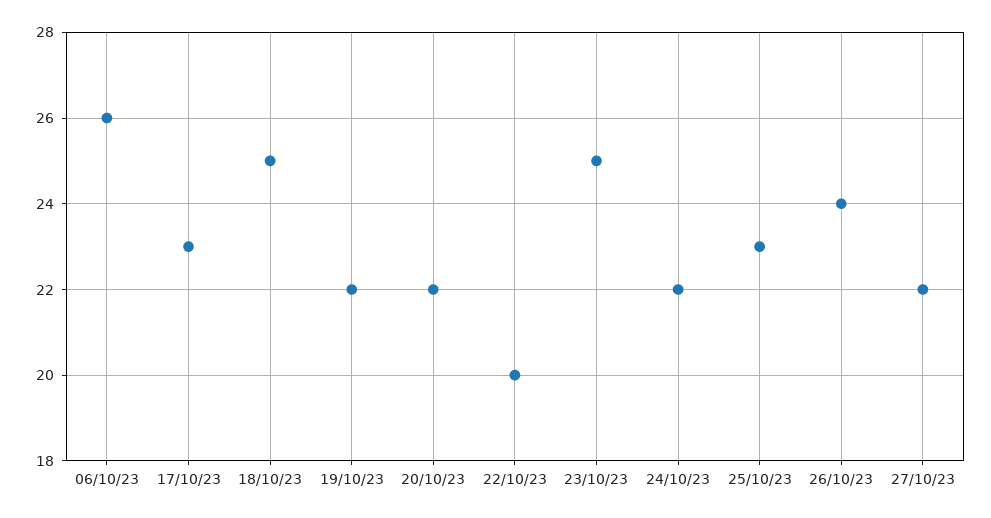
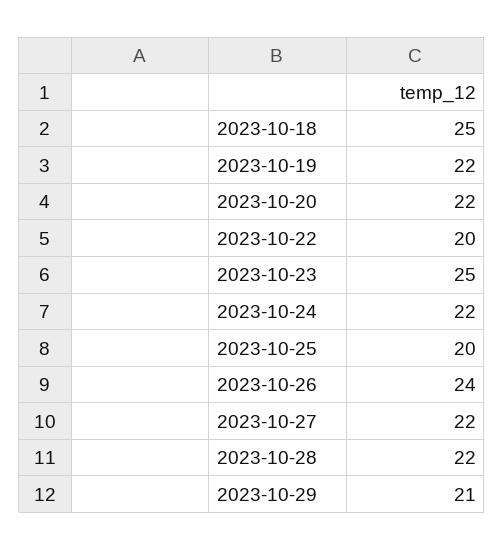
06/10/23: 26 -> none
17/10/23: 23 -> none
25/10/23: 23 -> 20
2023-10-28: none -> 22
2023-10-29: none -> 21

